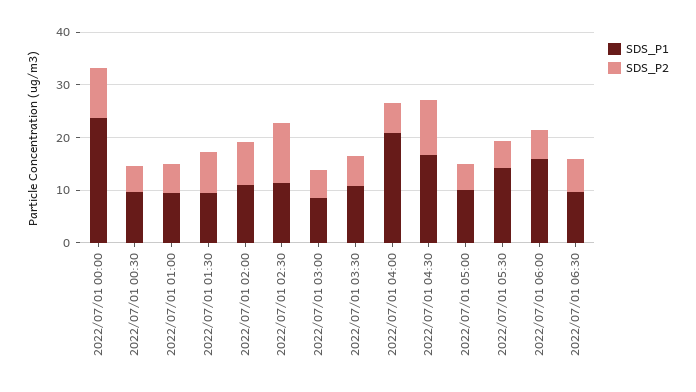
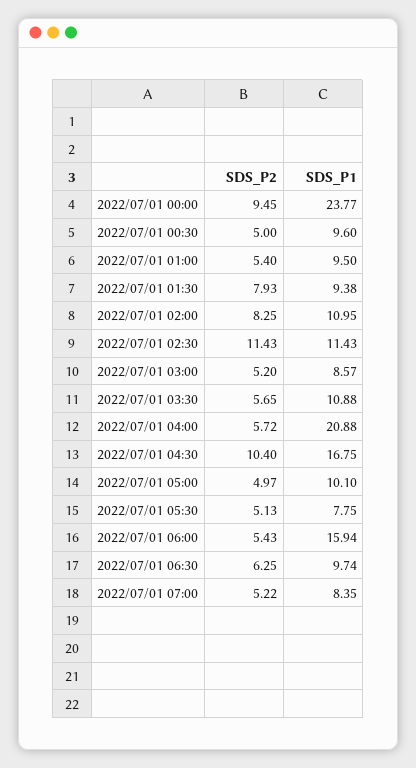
SDS_P1, 2022/07/01 05:30: 14 -> 7.75
SDS_P2, 2022/07/01 07:00: none -> 5.22
SDS_P1, 2022/07/01 07:00: none -> 8.35

